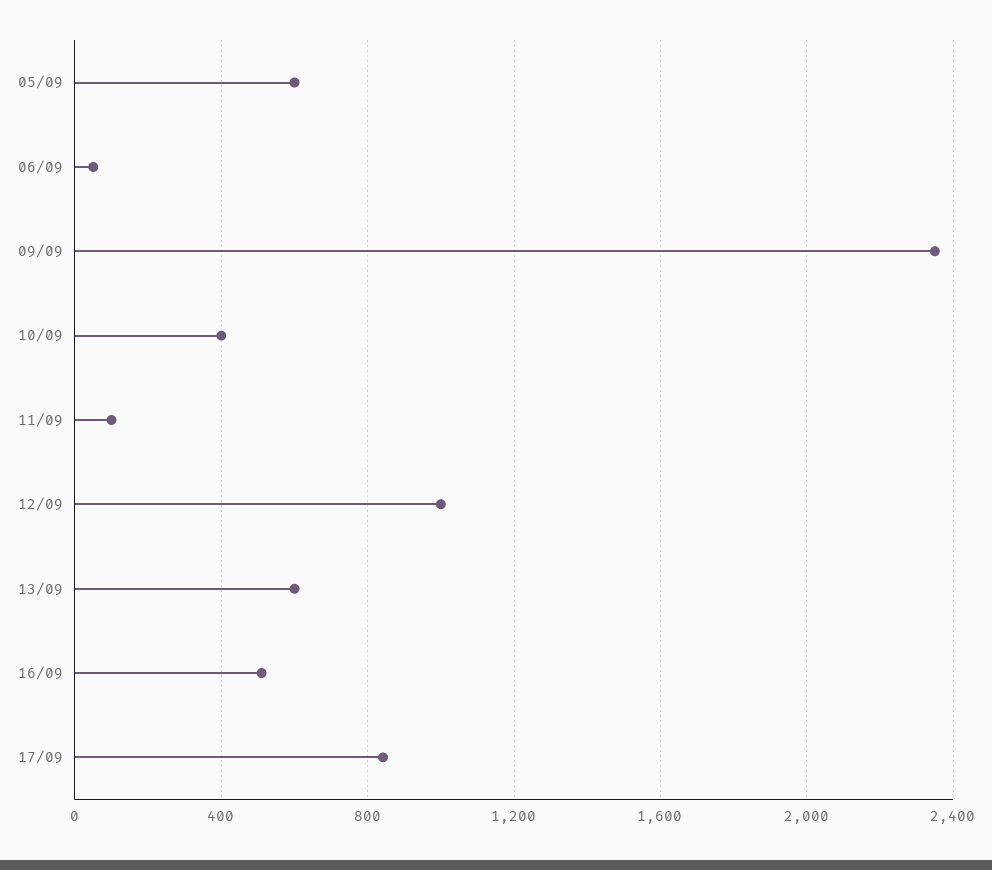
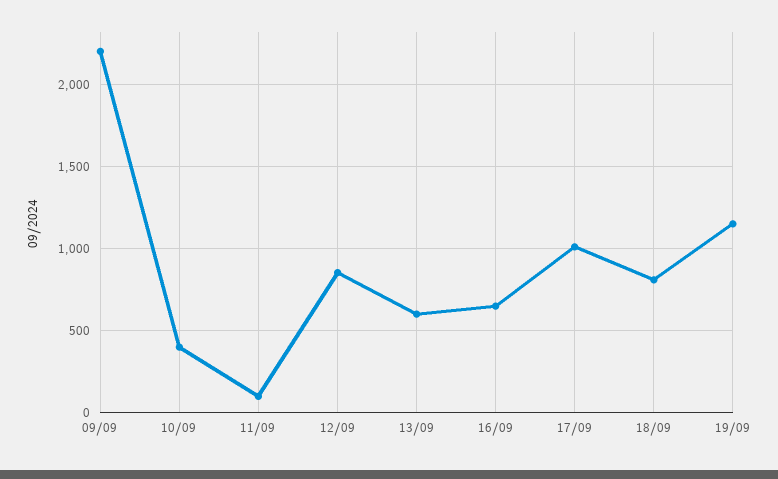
05/09: 600 -> none
06/09: 50 -> none
09/09: 2350 -> 2200
12/09: 1000 -> 850
16/09: 500 -> 650
17/09: 850 -> 1000
18/09: none -> 800
19/09: none -> 1150

